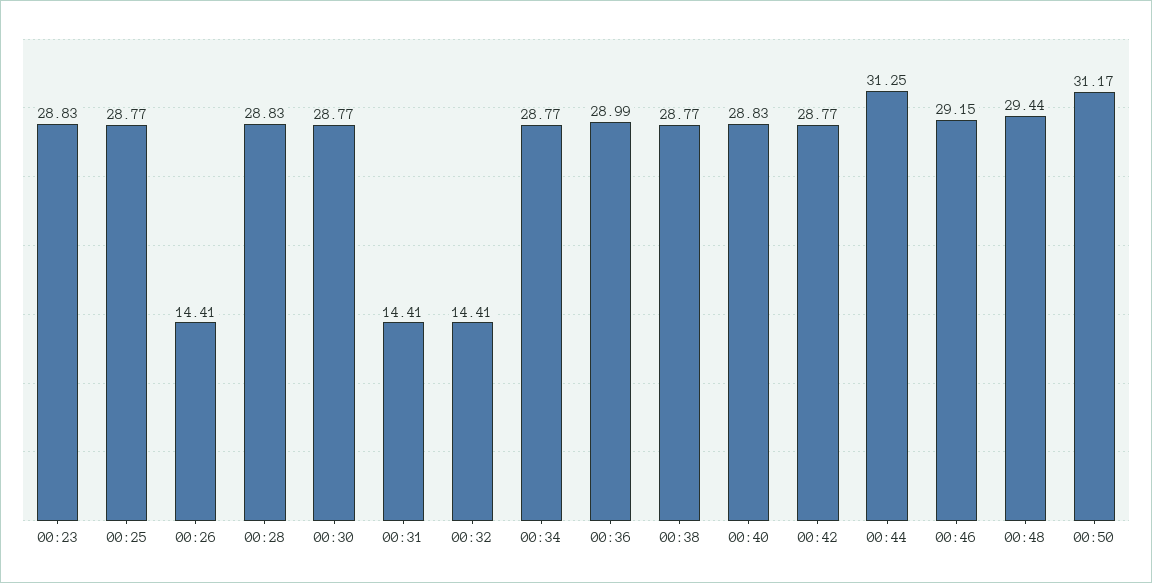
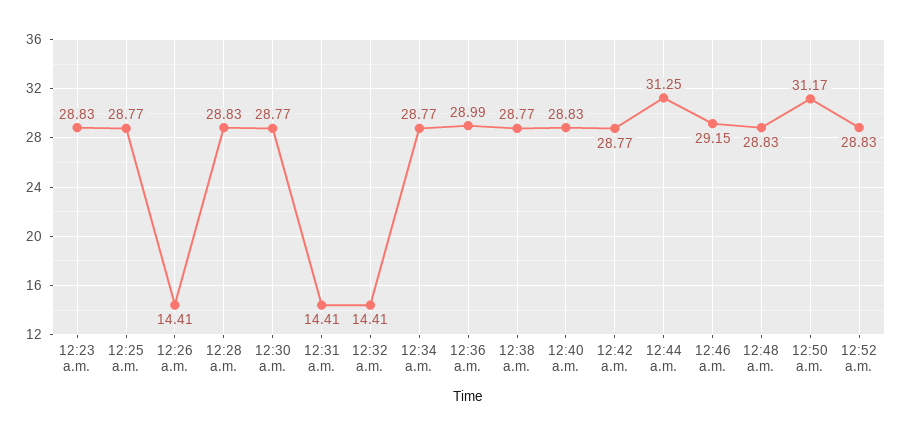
00:48: 29.44 -> 28.83
12:52 a.m.: none -> 28.83

